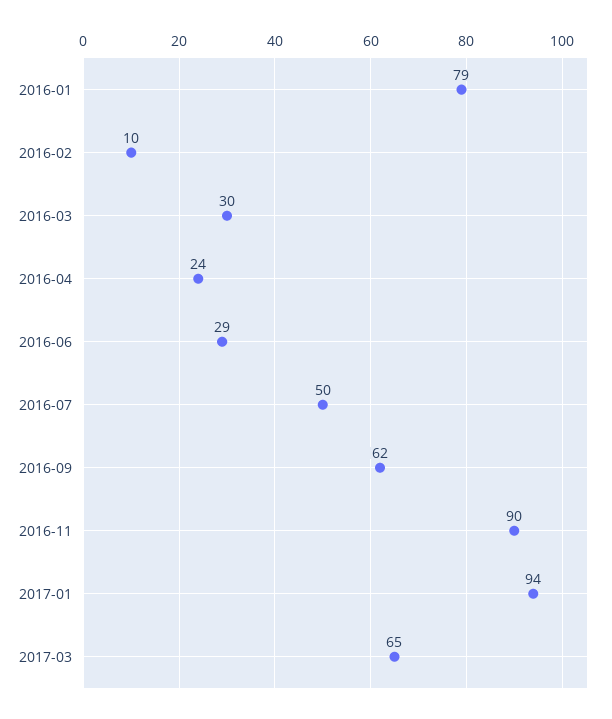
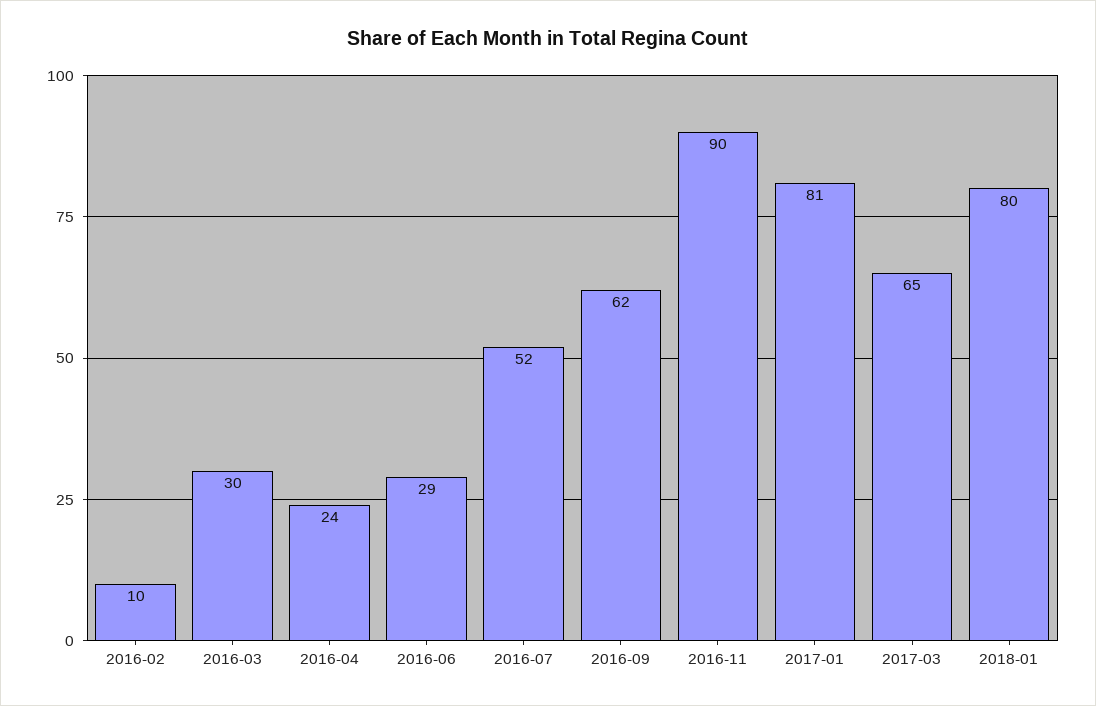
2016-01: 79 -> none
2016-07: 50 -> 52
2017-01: 94 -> 81
2018-01: none -> 80

